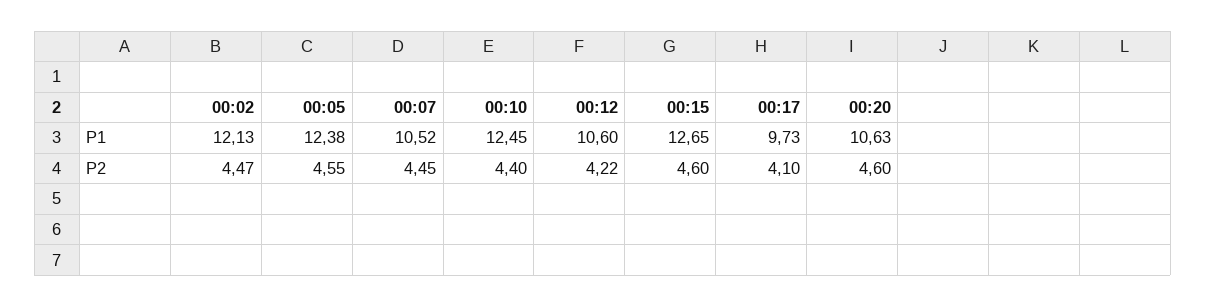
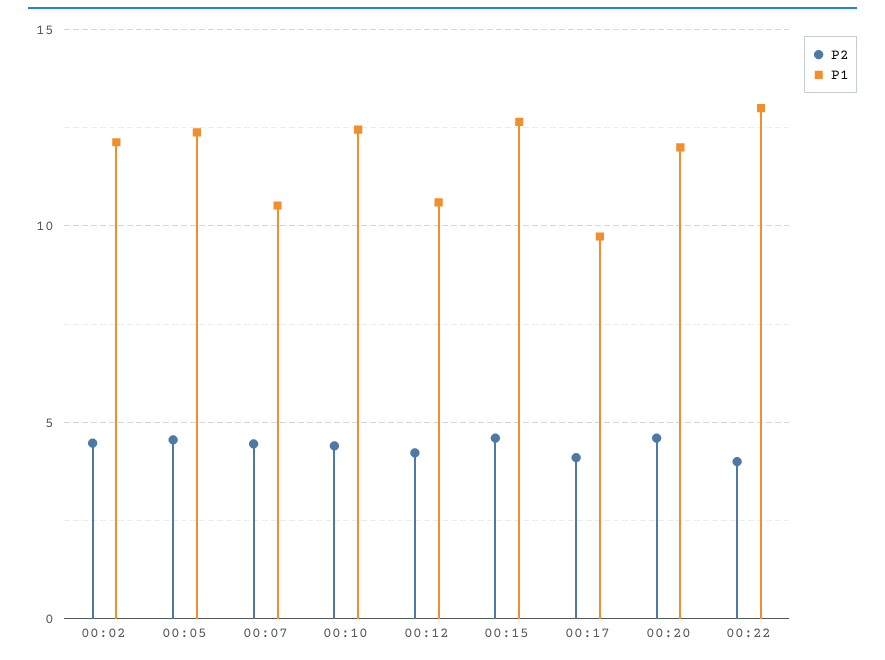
P1, 00:20: 10.63 -> 12
P2, 00:22: none -> 4
P1, 00:22: none -> 13

